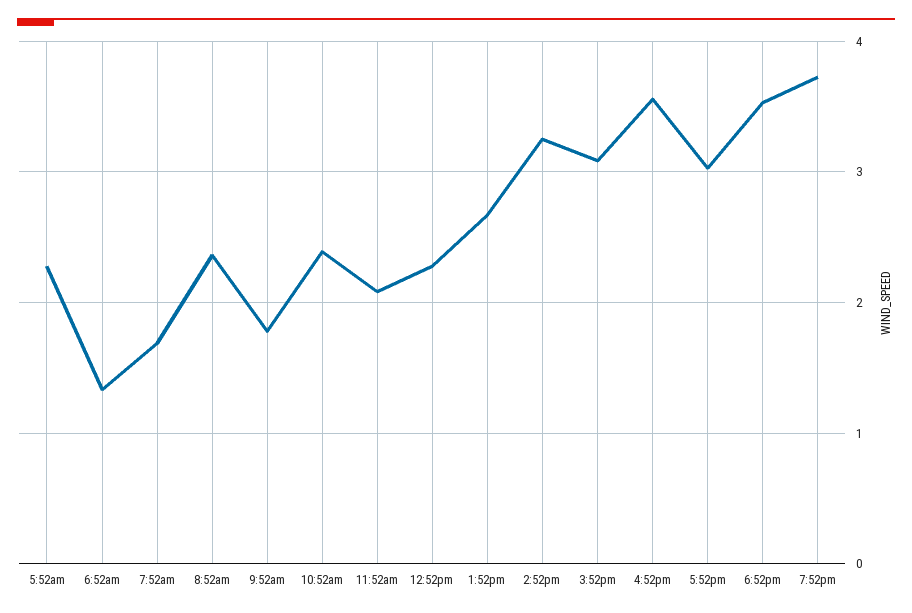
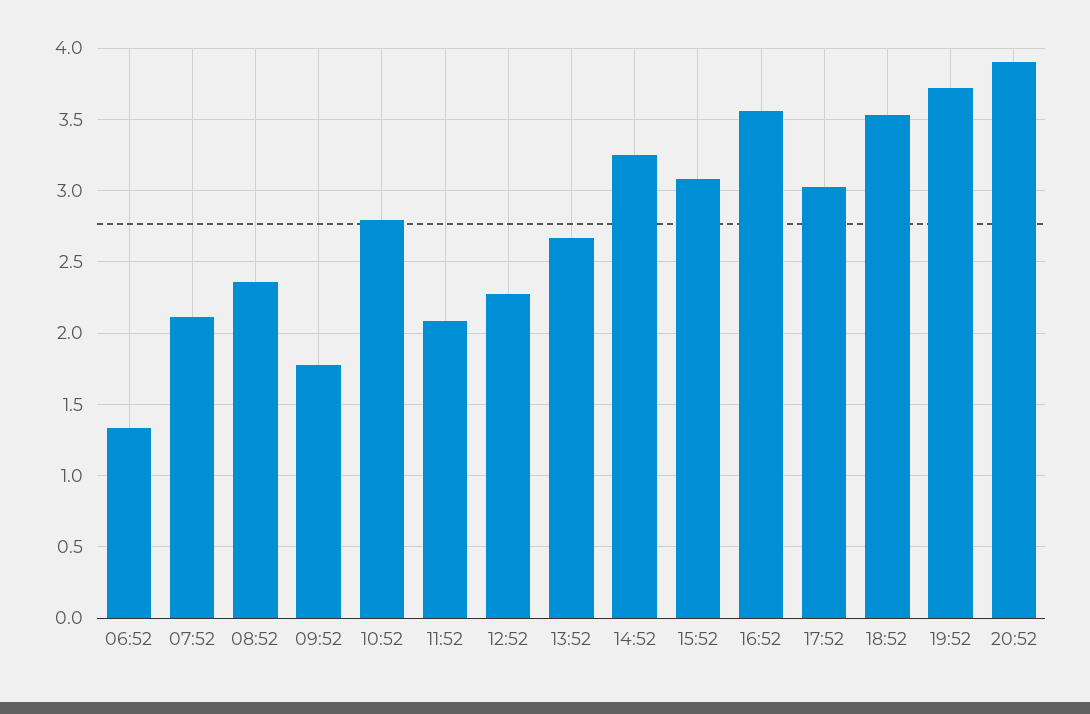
5:52am: 2.3 -> none
7:52am: 1.7 -> 2.1
10:52am: 2.4 -> 2.8
20:52: none -> 3.9

